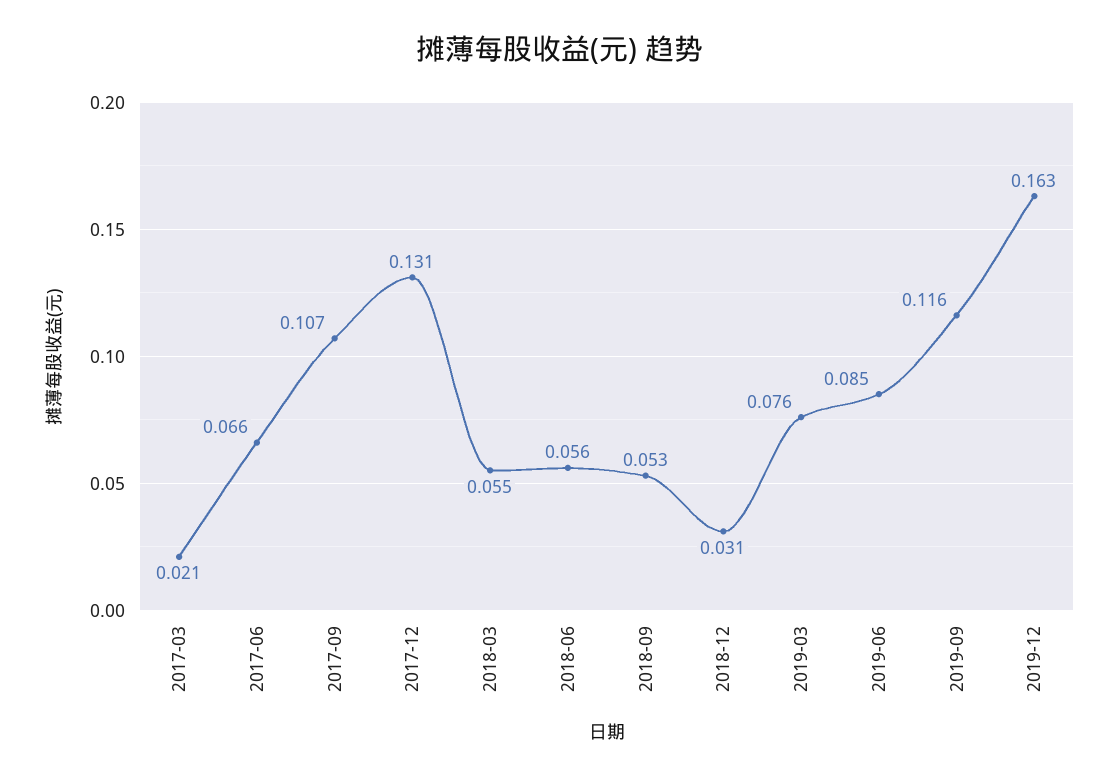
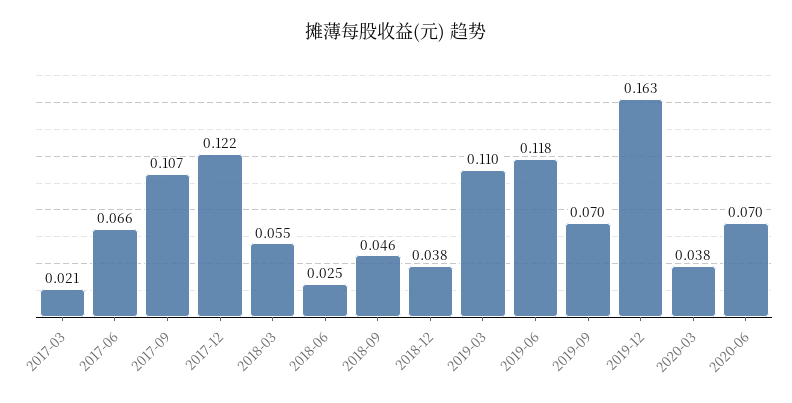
2017-12: 0.131 -> 0.122
2018-06: 0.056 -> 0.025
2018-09: 0.053 -> 0.046
2018-12: 0.031 -> 0.038
2019-03: 0.076 -> 0.11
2019-06: 0.085 -> 0.118
2019-09: 0.116 -> 0.07
2020-03: none -> 0.038
2020-06: none -> 0.07

